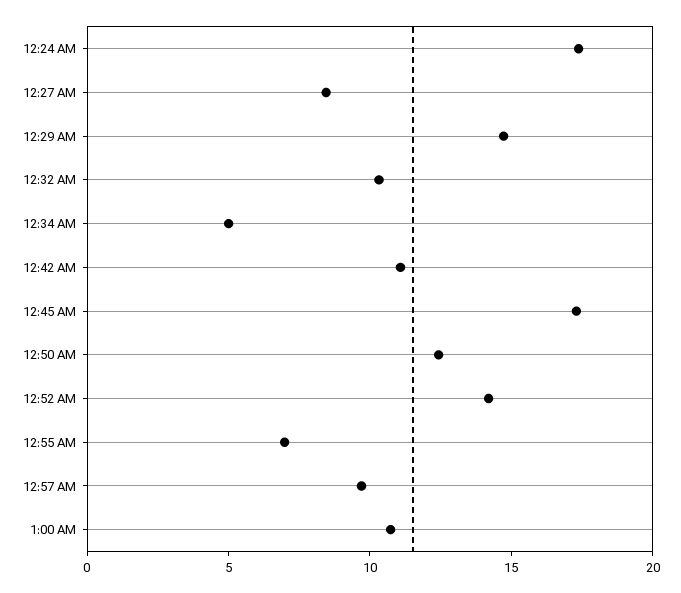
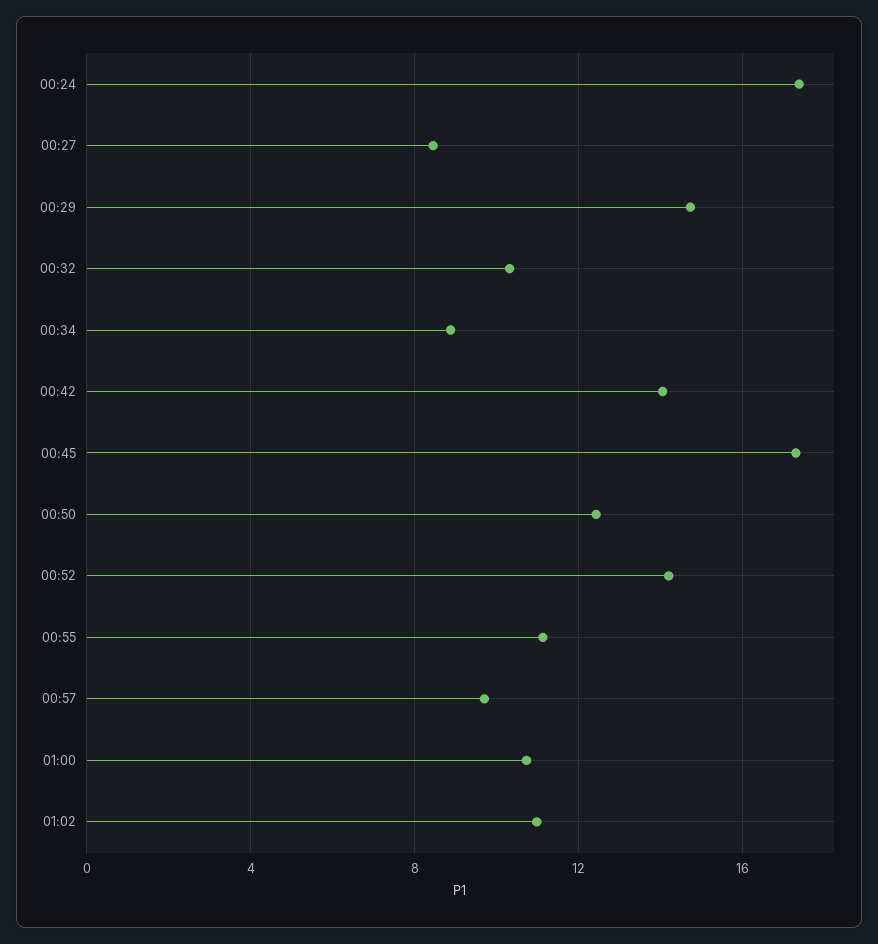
12:34 AM: 5 -> 9
12:42 AM: 11 -> 14
12:55 AM: 7 -> 11
01:02: none -> 11

